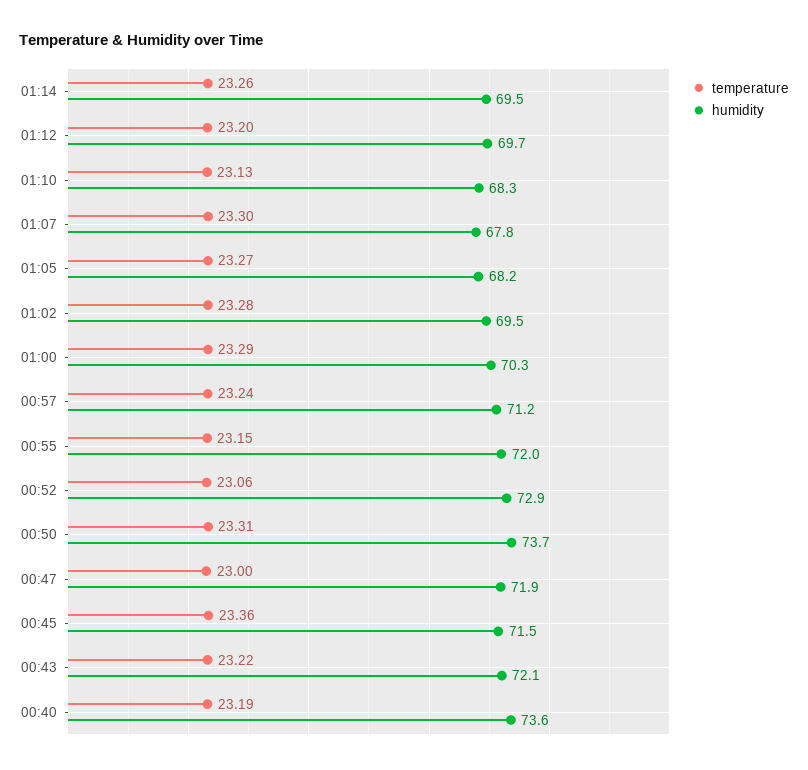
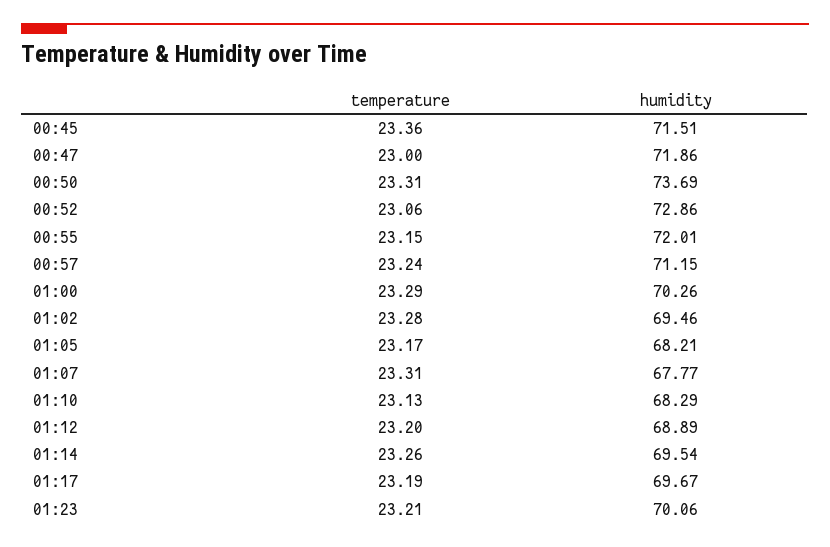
humidity, 01:12: 69.7 -> 68.89
temperature, 01:07: 23.3 -> 23.31
temperature, 01:05: 23.27 -> 23.17
temperature, 00:43: 23.22 -> none
humidity, 00:43: 72.1 -> none
temperature, 00:40: 23.19 -> none
humidity, 00:40: 73.6 -> none
temperature, 01:17: none -> 23.19
humidity, 01:17: none -> 69.67
temperature, 01:23: none -> 23.21
humidity, 01:23: none -> 70.06

